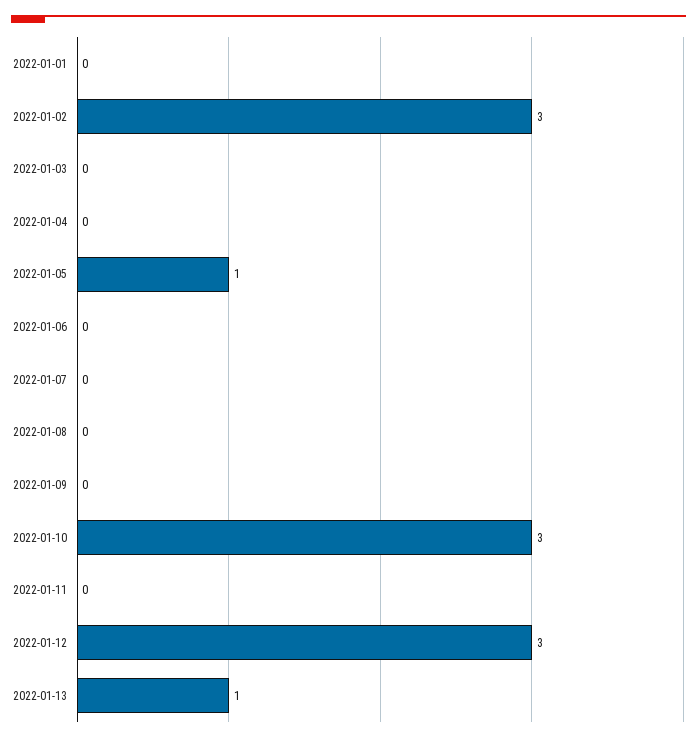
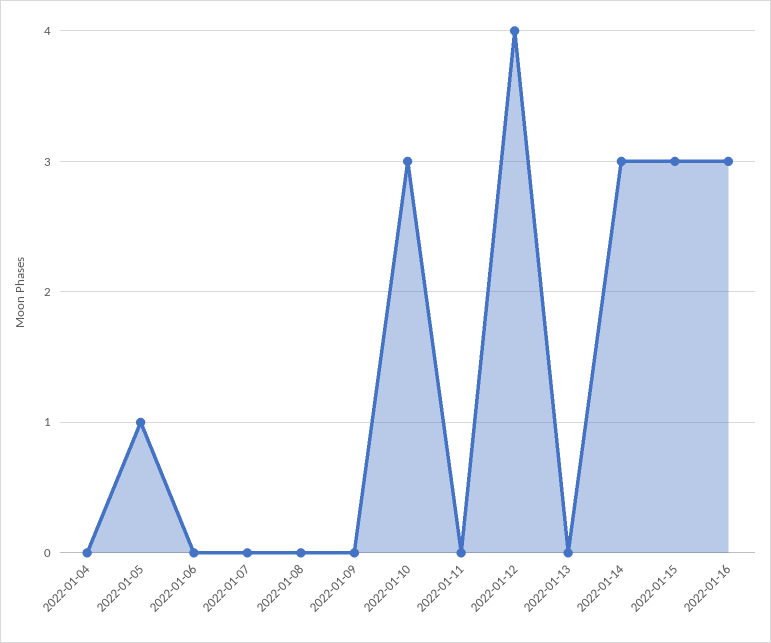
2022-01-01: 0 -> none
2022-01-02: 3 -> none
2022-01-03: 0 -> none
2022-01-12: 3 -> 4
2022-01-13: 1 -> 0
2022-01-14: none -> 3
2022-01-15: none -> 3
2022-01-16: none -> 3

